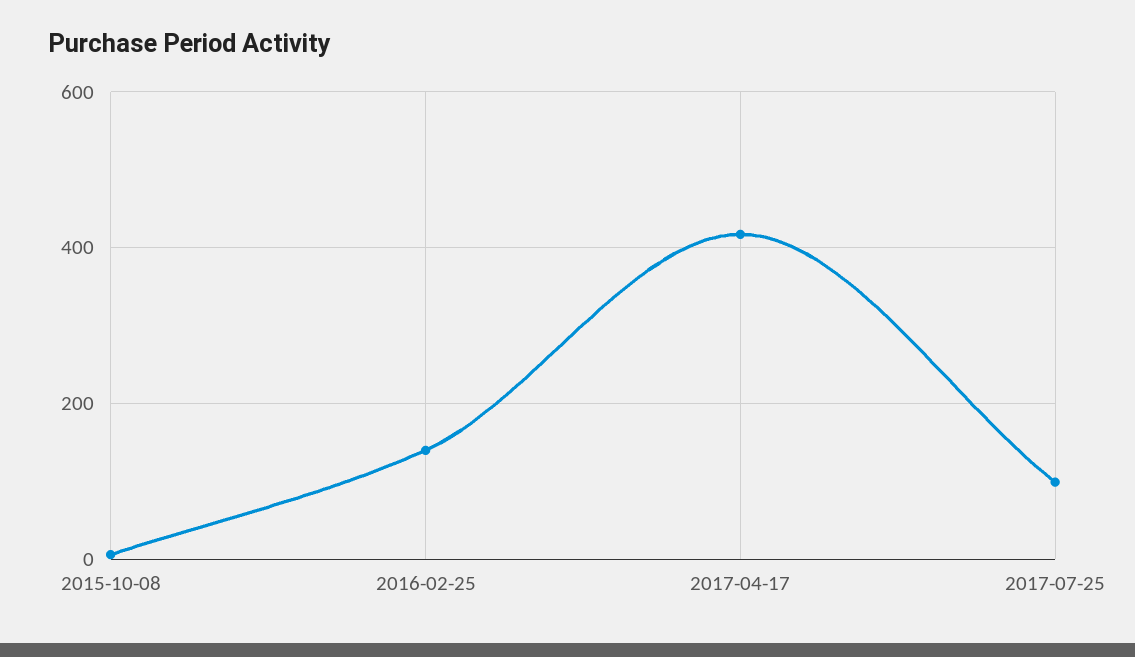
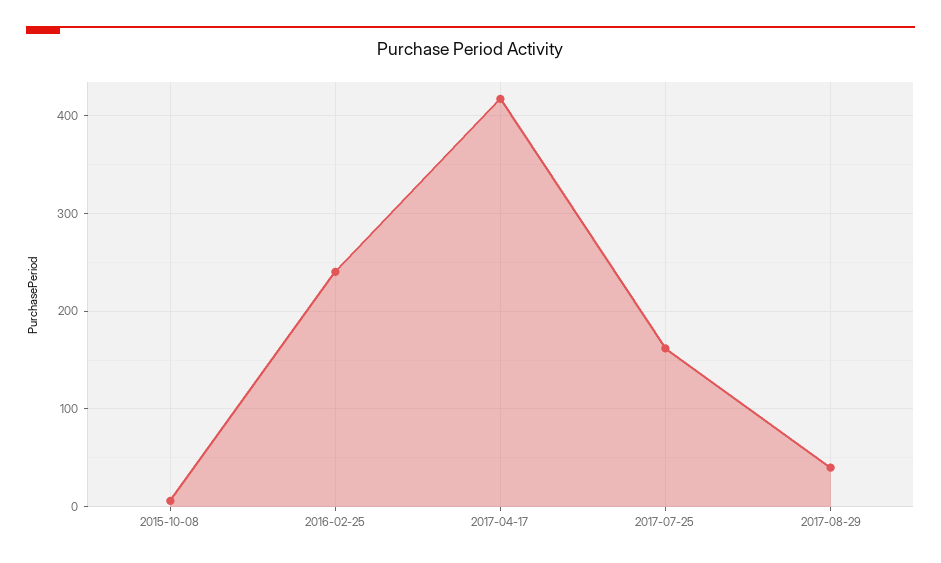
2016-02-25: 140 -> 240
2017-07-25: 100 -> 160
2017-08-29: none -> 40

